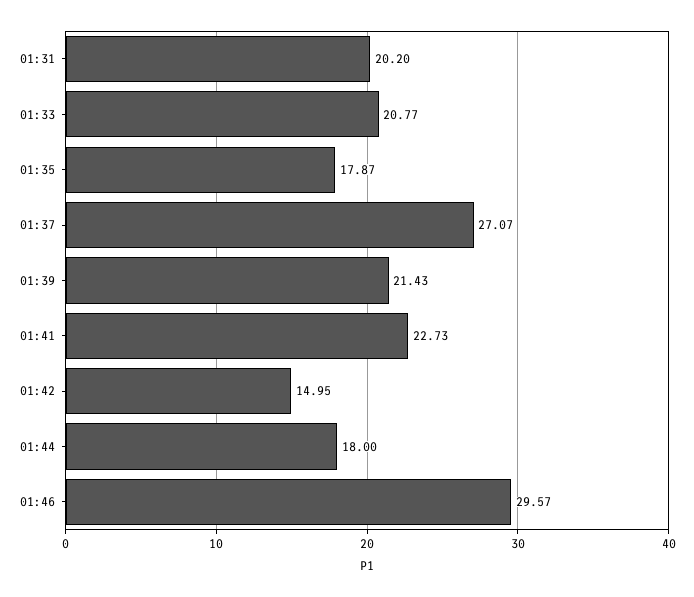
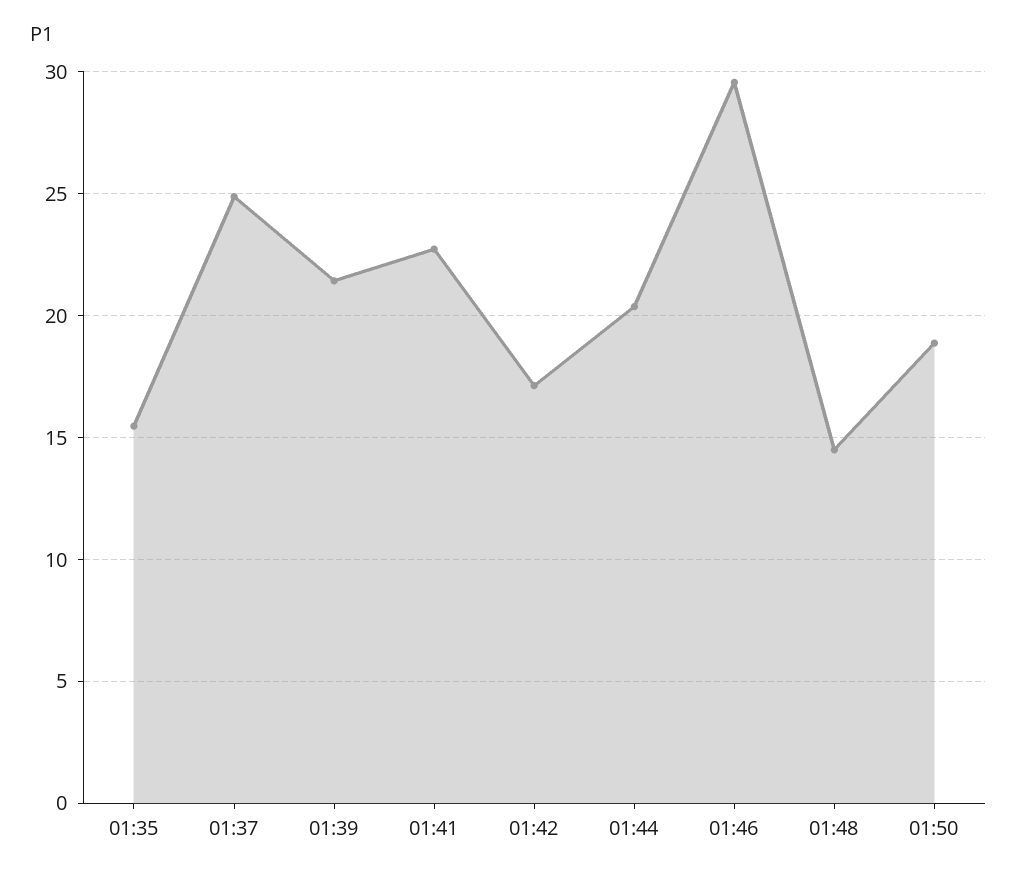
01:31: 20.2 -> none
01:33: 20.77 -> none
01:35: 17.87 -> 15.5
01:37: 27.07 -> 25
01:42: 14.95 -> 17
01:44: 18 -> 20.5
01:48: none -> 14.5
01:50: none -> 19

